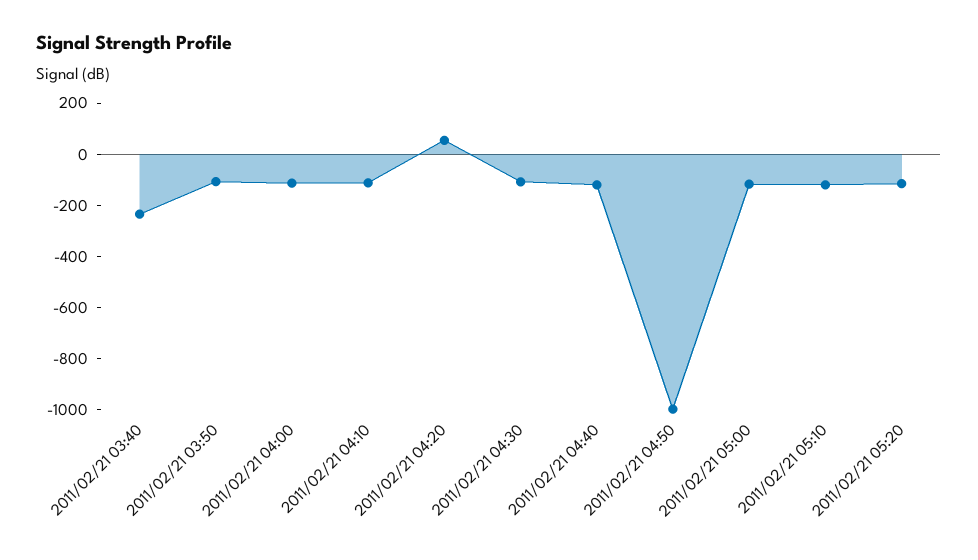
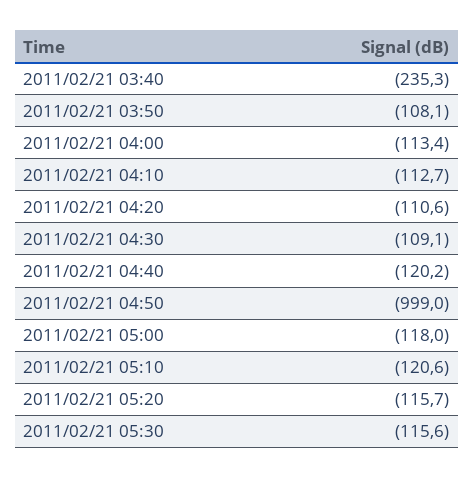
2011/02/21 04:20: 50 -> -110.6
2011/02/21 05:30: none -> -115.6

